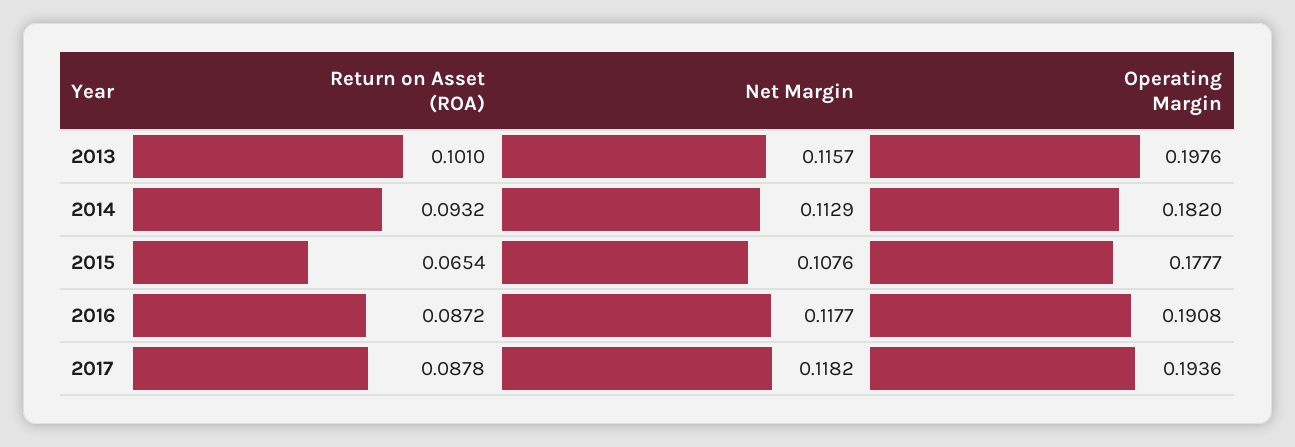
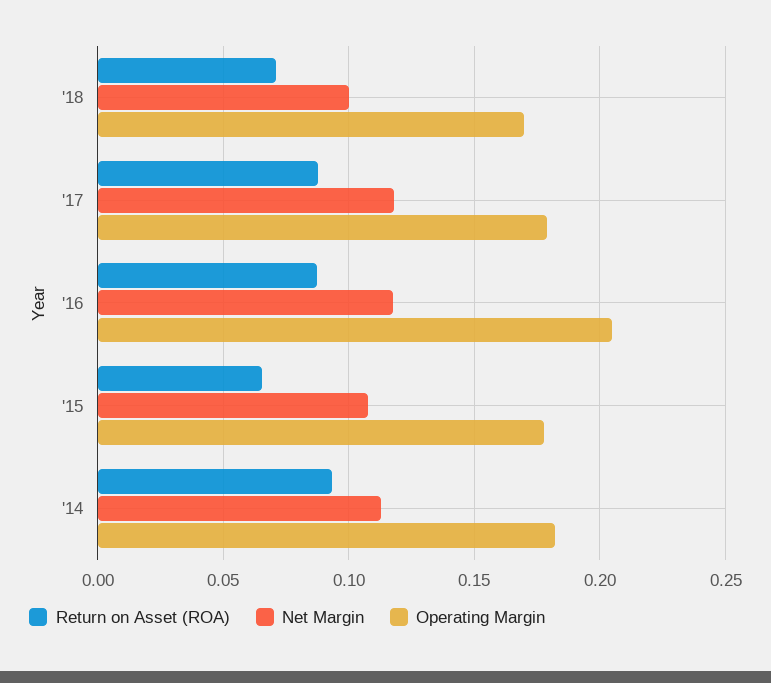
Return on Asset (ROA), 2013: 0.101 -> none
Net Margin, 2013: 0.1157 -> none
Operating Margin, 2013: 0.1976 -> none
Operating Margin, 2016: 0.1908 -> 0.205
Operating Margin, 2017: 0.1936 -> 0.18
Return on Asset (ROA), '18: none -> 0.07
Net Margin, '18: none -> 0.1
Operating Margin, '18: none -> 0.17

